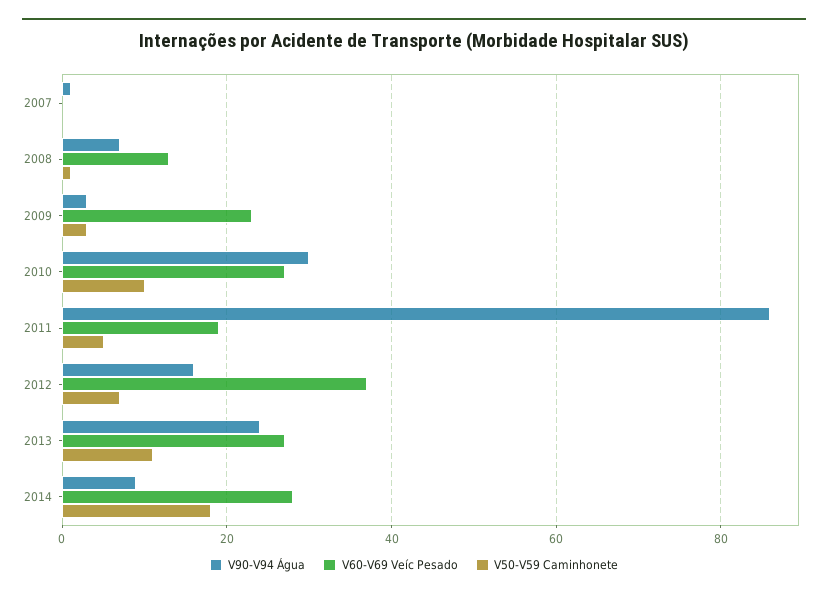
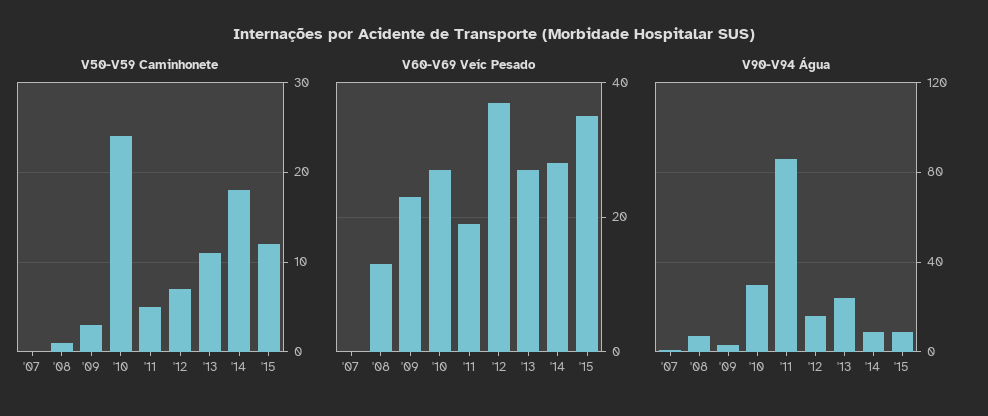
V50-V59 Caminhonete, 2010: 10 -> 24
V50-V59 Caminhonete, '15: none -> 12
V60-V69 Veíc Pesado, '15: none -> 35
V90-V94 Água, '15: none -> 10

